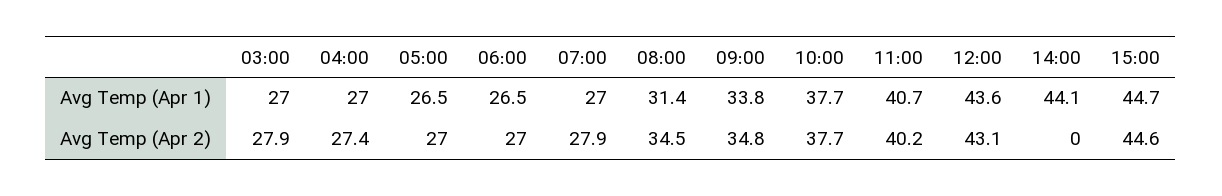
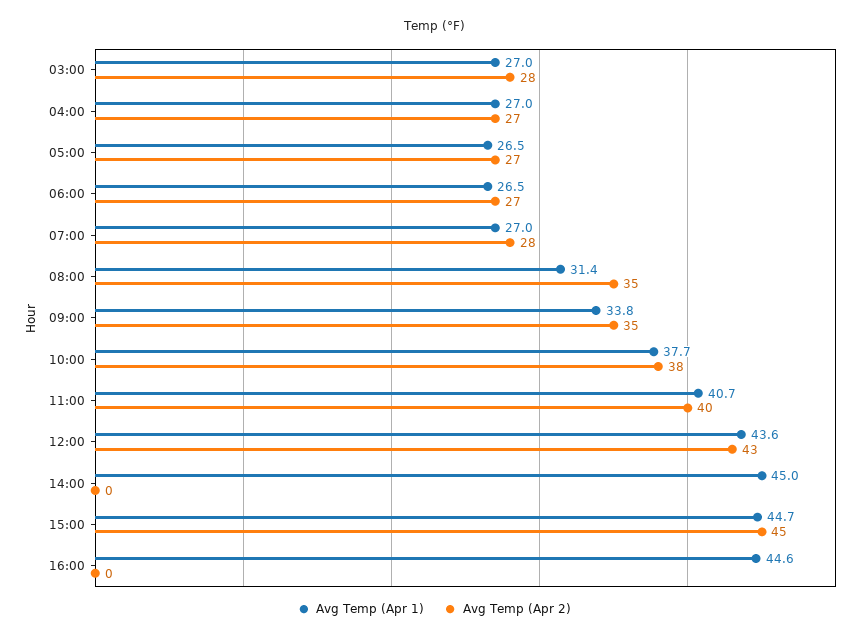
Avg Temp (Apr 1), 14:00: 44.1 -> 45
Avg Temp (Apr 1), 16:00: none -> 44.6
Avg Temp (Apr 2), 16:00: none -> 0

